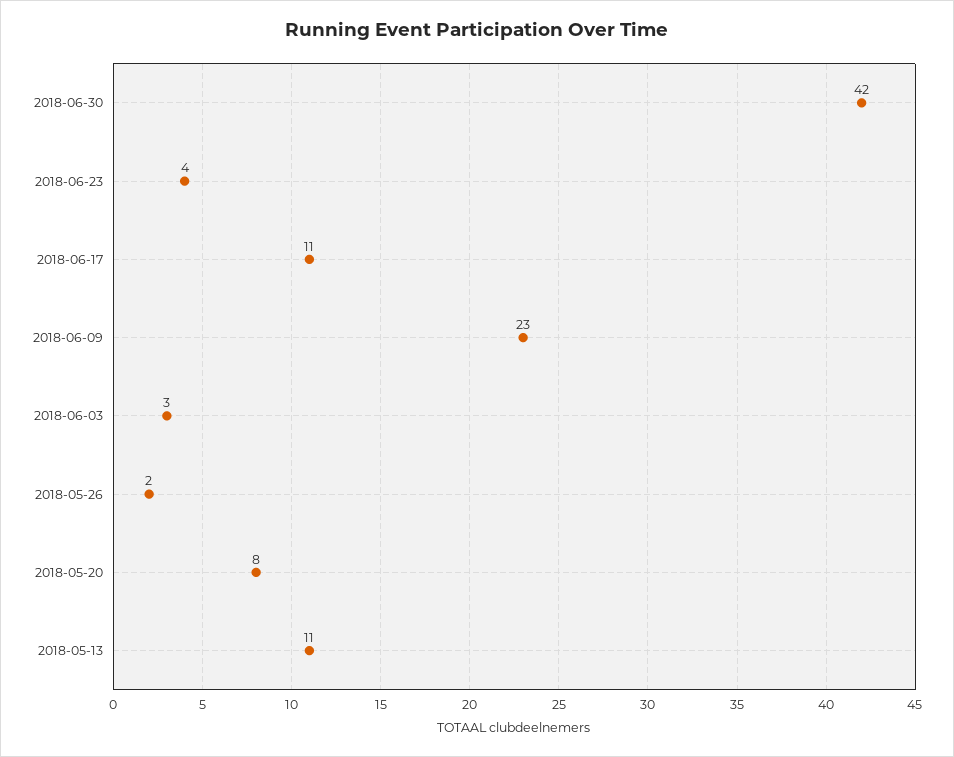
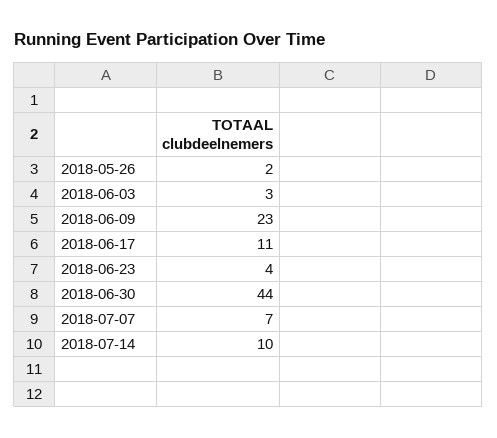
2018-06-30: 42 -> 44
2018-05-20: 8 -> none
2018-05-13: 11 -> none
2018-07-07: none -> 7
2018-07-14: none -> 10

